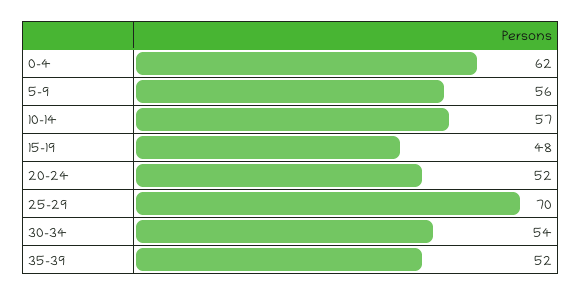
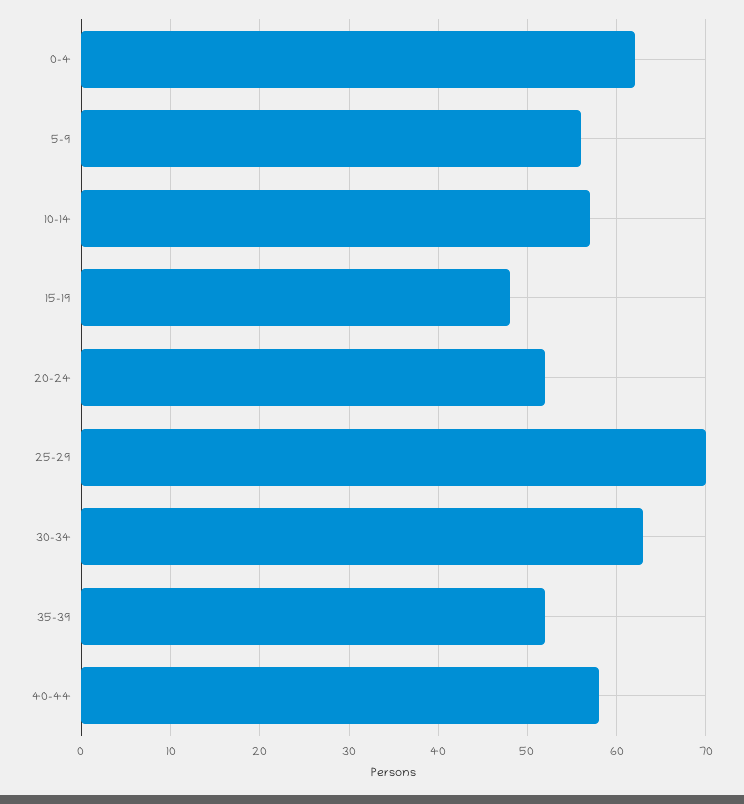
30-34: 54 -> 63
40-44: none -> 58

